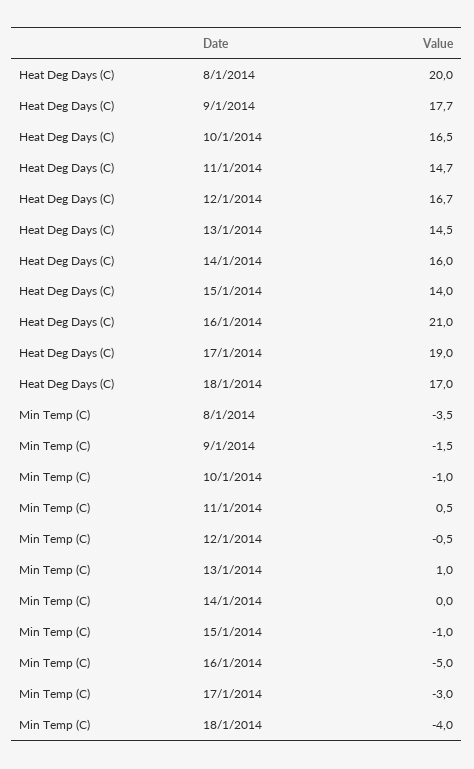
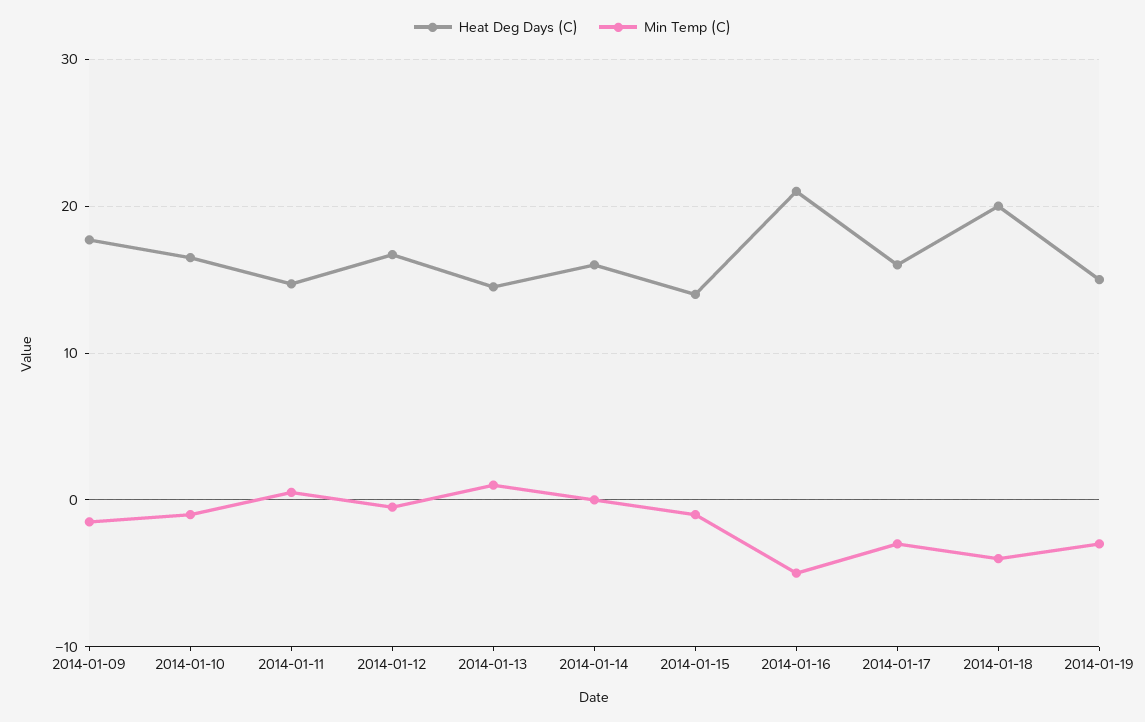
Heat Deg Days (C), 8/1/2014: 20 -> none
Heat Deg Days (C), 17/1/2014: 19 -> 16
Heat Deg Days (C), 18/1/2014: 17 -> 20
Min Temp (C), 8/1/2014: -3.5 -> none
Heat Deg Days (C), 2014-01-19: none -> 15
Min Temp (C), 2014-01-19: none -> -3

